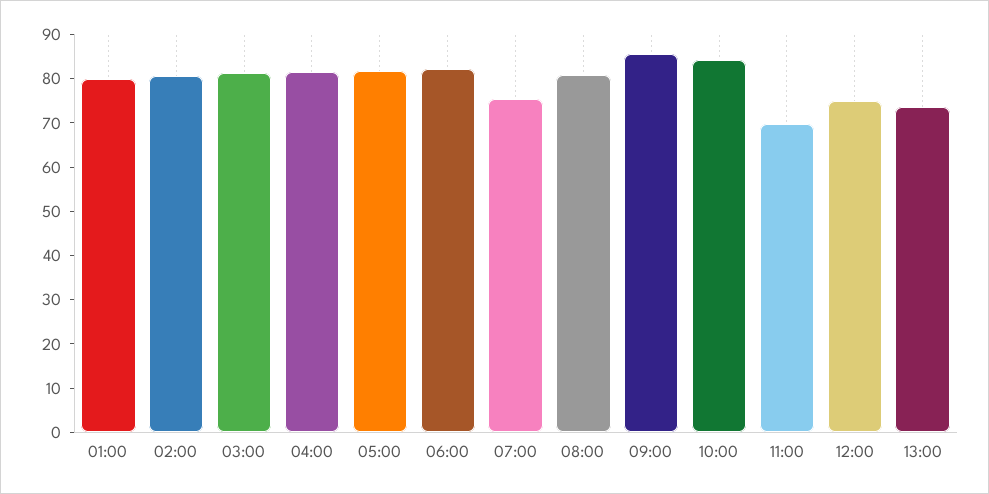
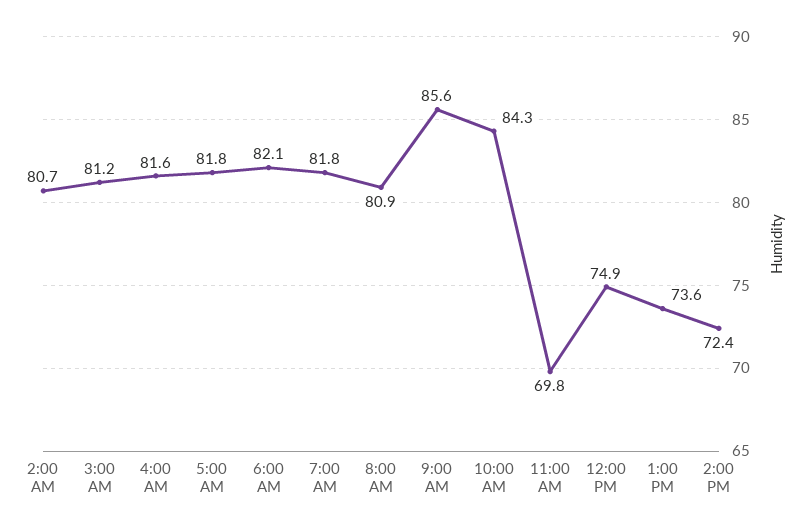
01:00: 80 -> none
07:00: 76 -> 81.8
2:00 PM: none -> 72.4

